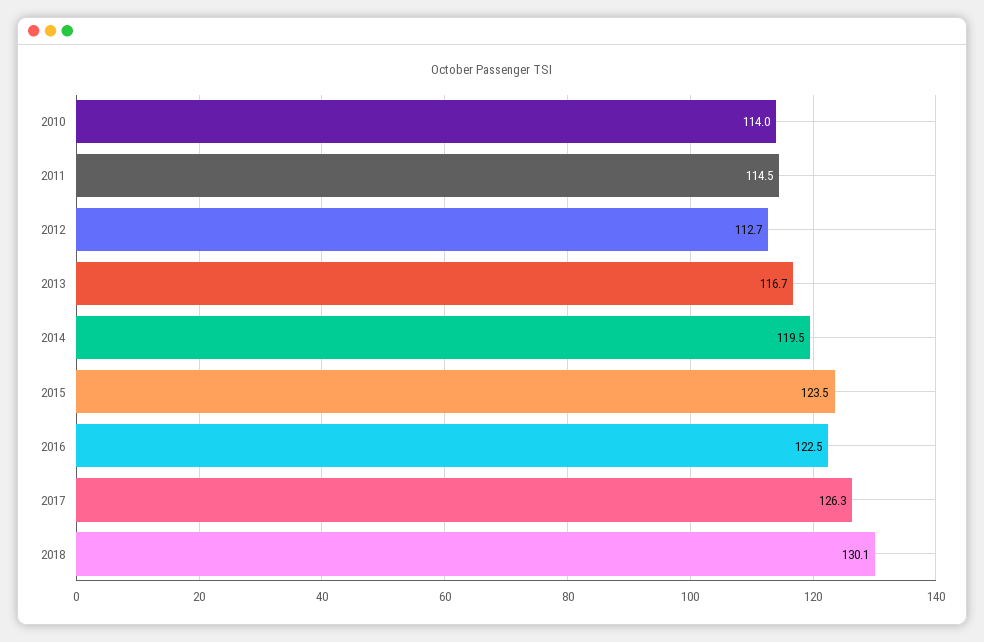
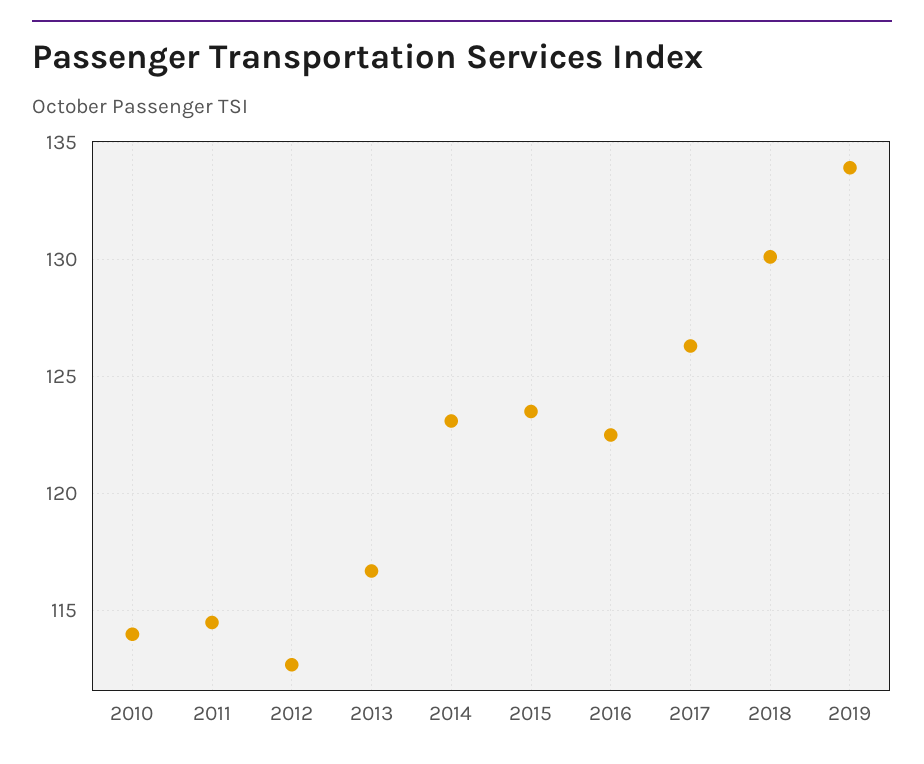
2014: 119.5 -> 123
2019: none -> 134

